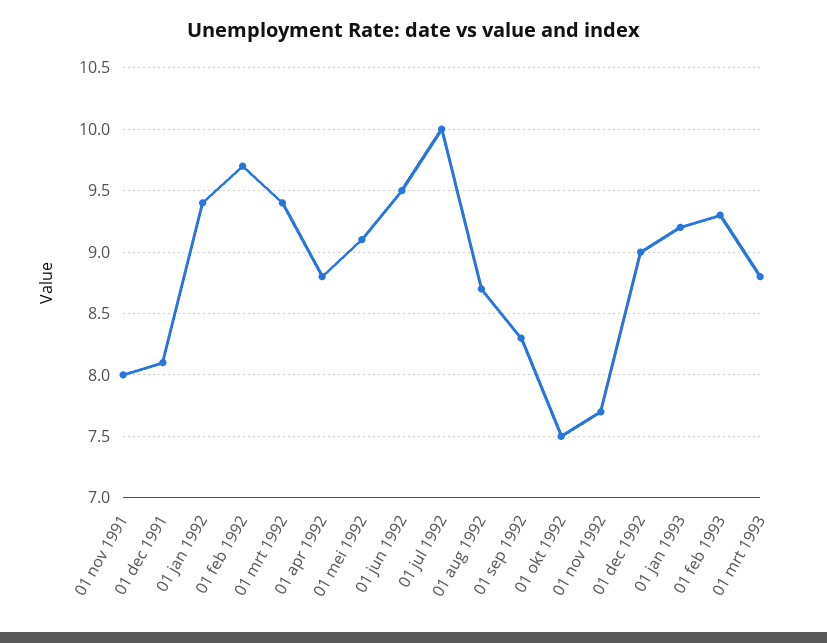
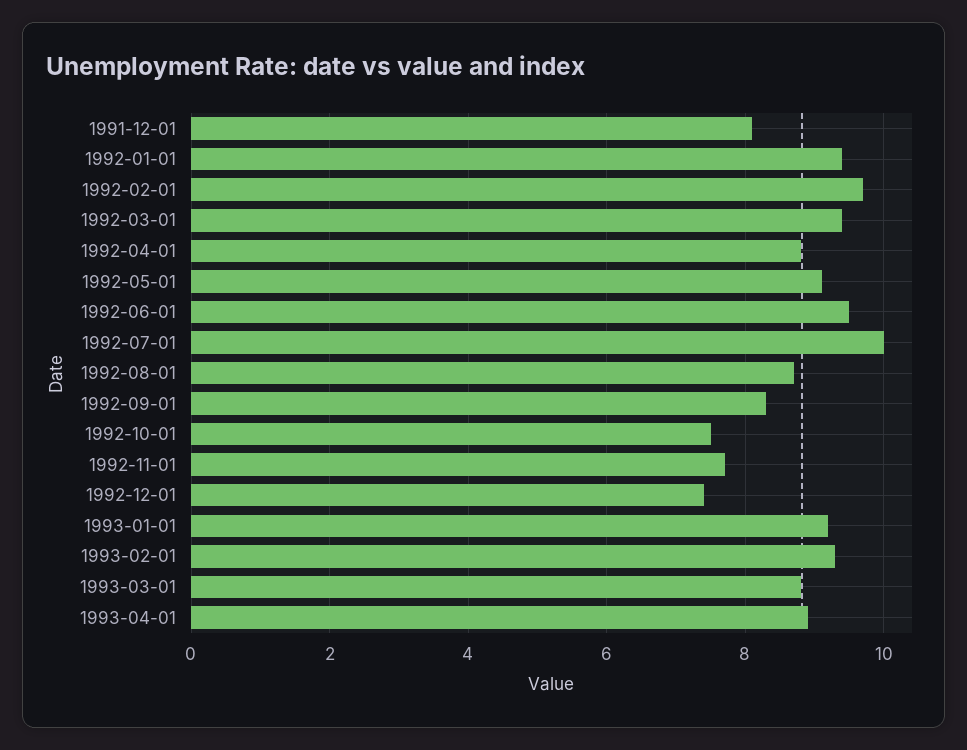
01 nov 1991: 8 -> none
01 dec 1992: 9 -> 7.5
1993-04-01: none -> 9

